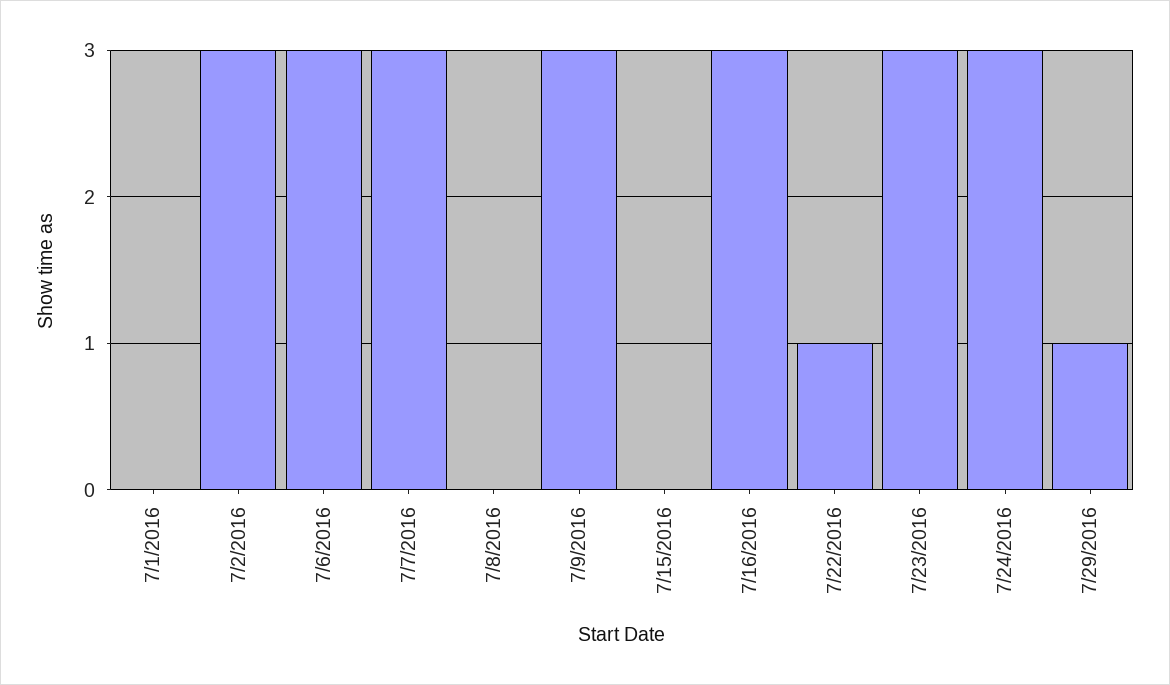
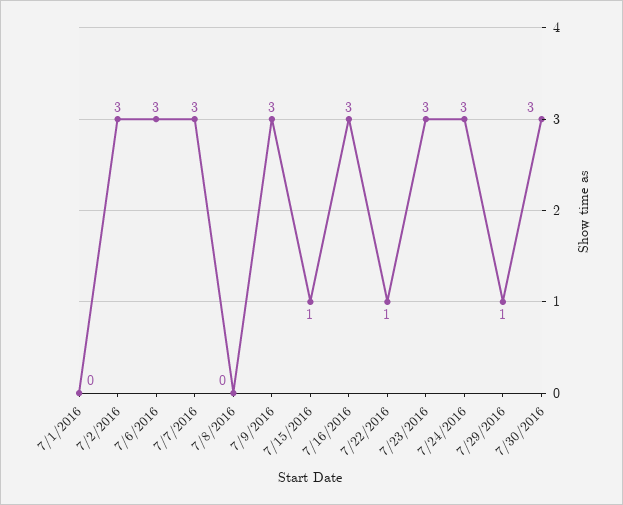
7/15/2016: 0 -> 1
7/30/2016: none -> 3

